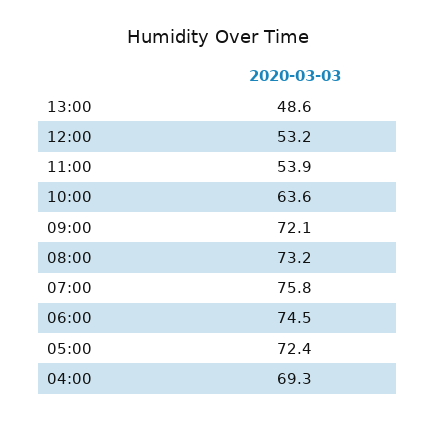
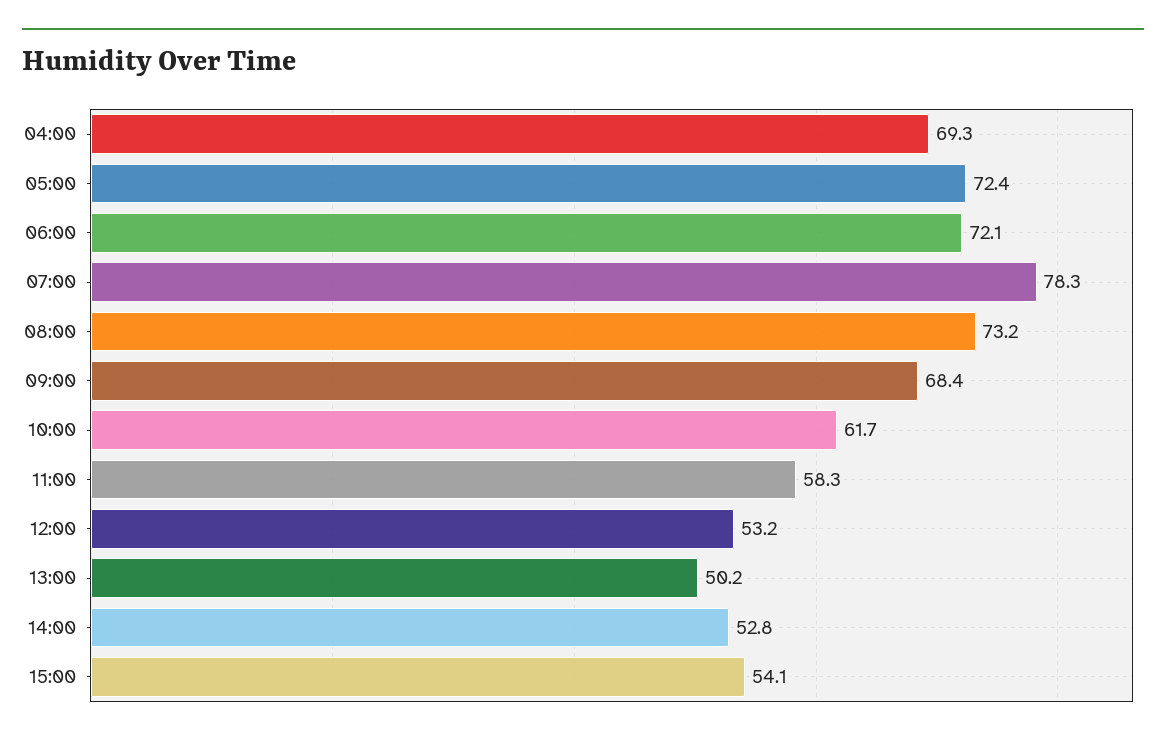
13:00: 48.6 -> 50.2
11:00: 53.9 -> 58.3
10:00: 63.6 -> 61.7
09:00: 72.1 -> 68.4
07:00: 75.8 -> 78.3
06:00: 74.5 -> 72.1
14:00: none -> 52.8
15:00: none -> 54.1

